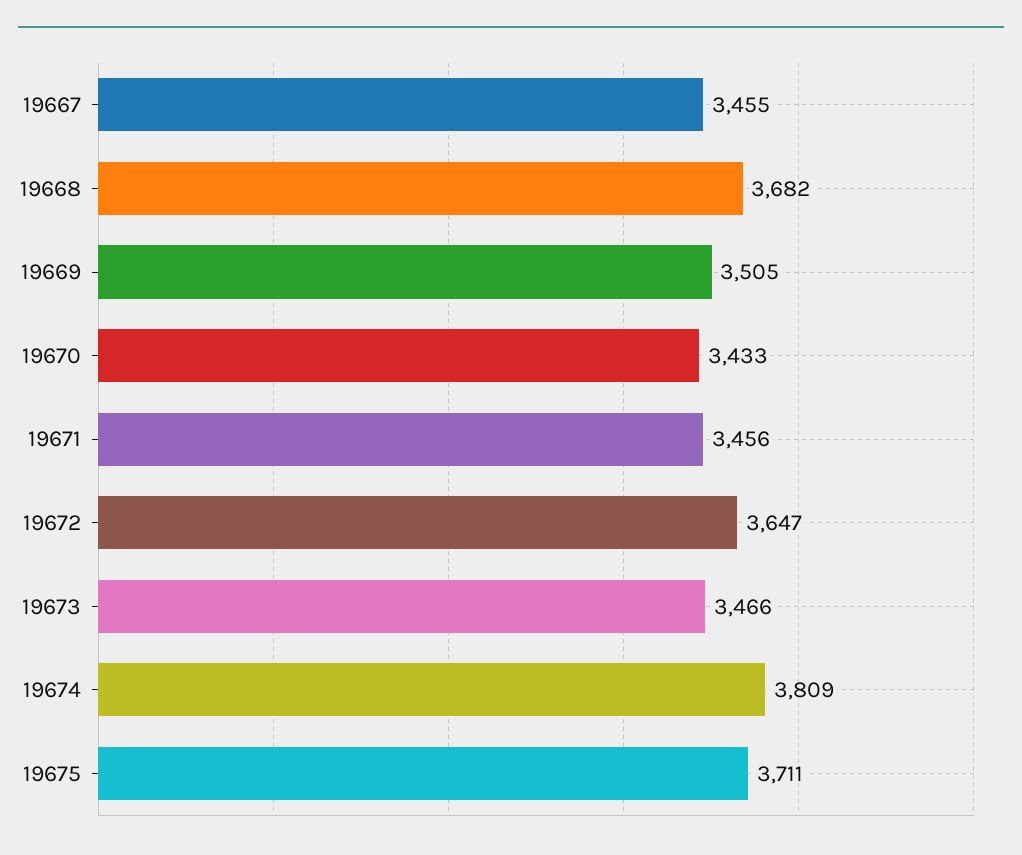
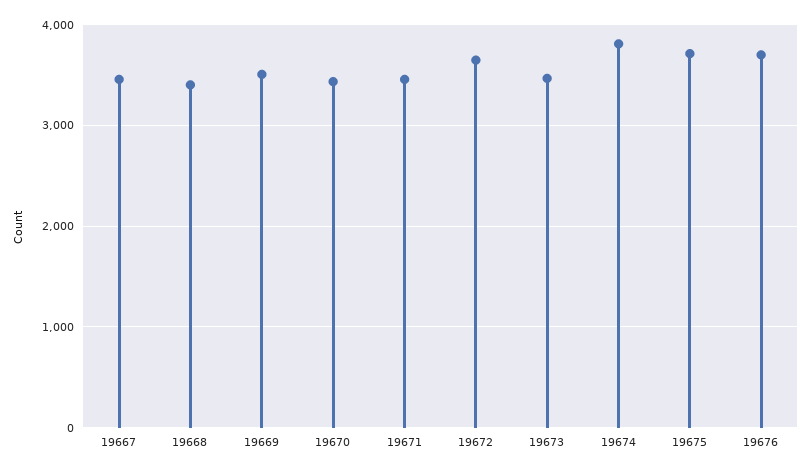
19668: 3682 -> 3400
19676: none -> 3700

